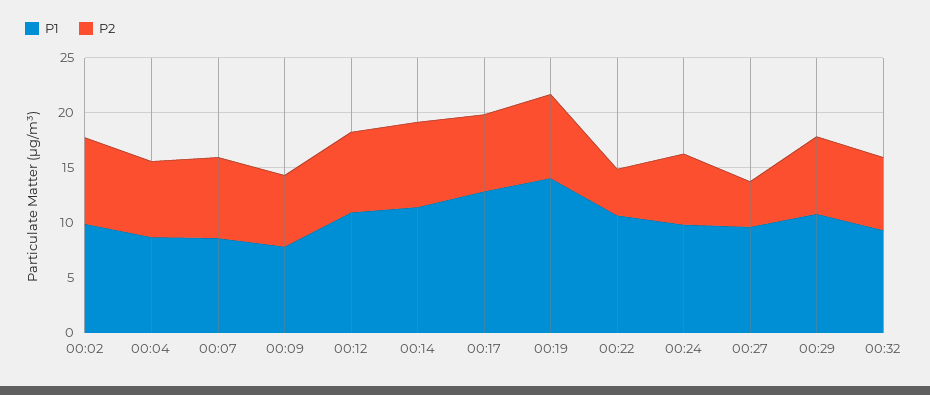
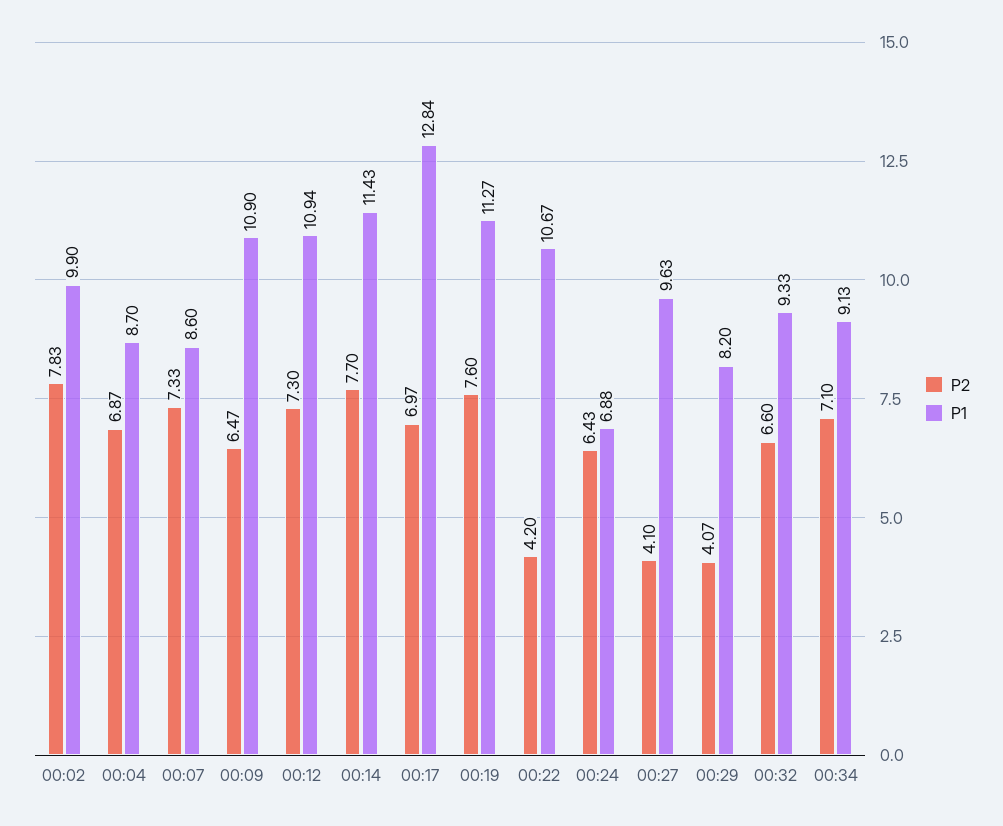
P1, 00:09: 8 -> 10.9
P1, 00:19: 14 -> 11.27
P1, 00:24: 10 -> 6.88
P1, 00:29: 11 -> 8.2
P2, 00:29: 7 -> 4.07
P2, 00:34: none -> 7.1
P1, 00:34: none -> 9.13

